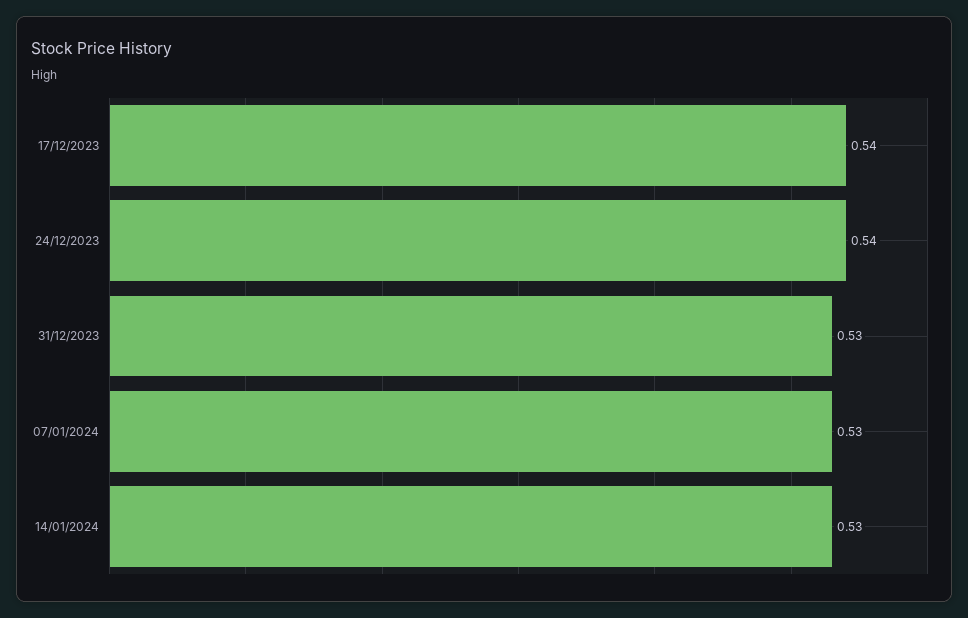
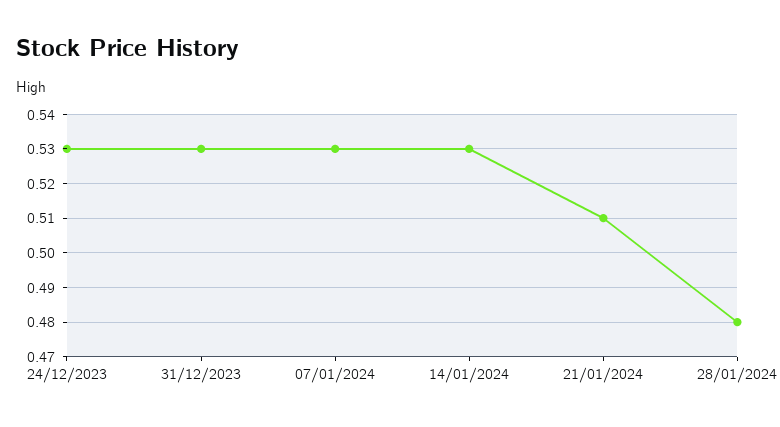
17/12/2023: 0.54 -> none
24/12/2023: 0.54 -> 0.53
21/01/2024: none -> 0.51
28/01/2024: none -> 0.48

